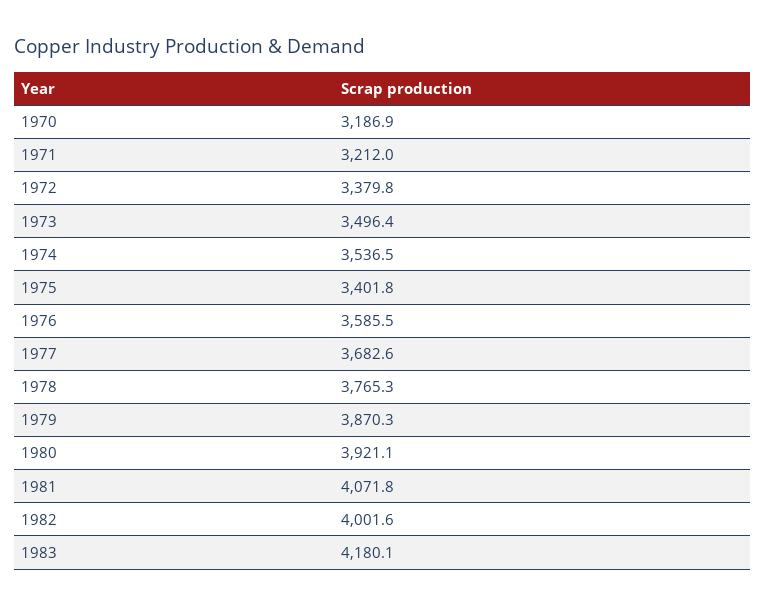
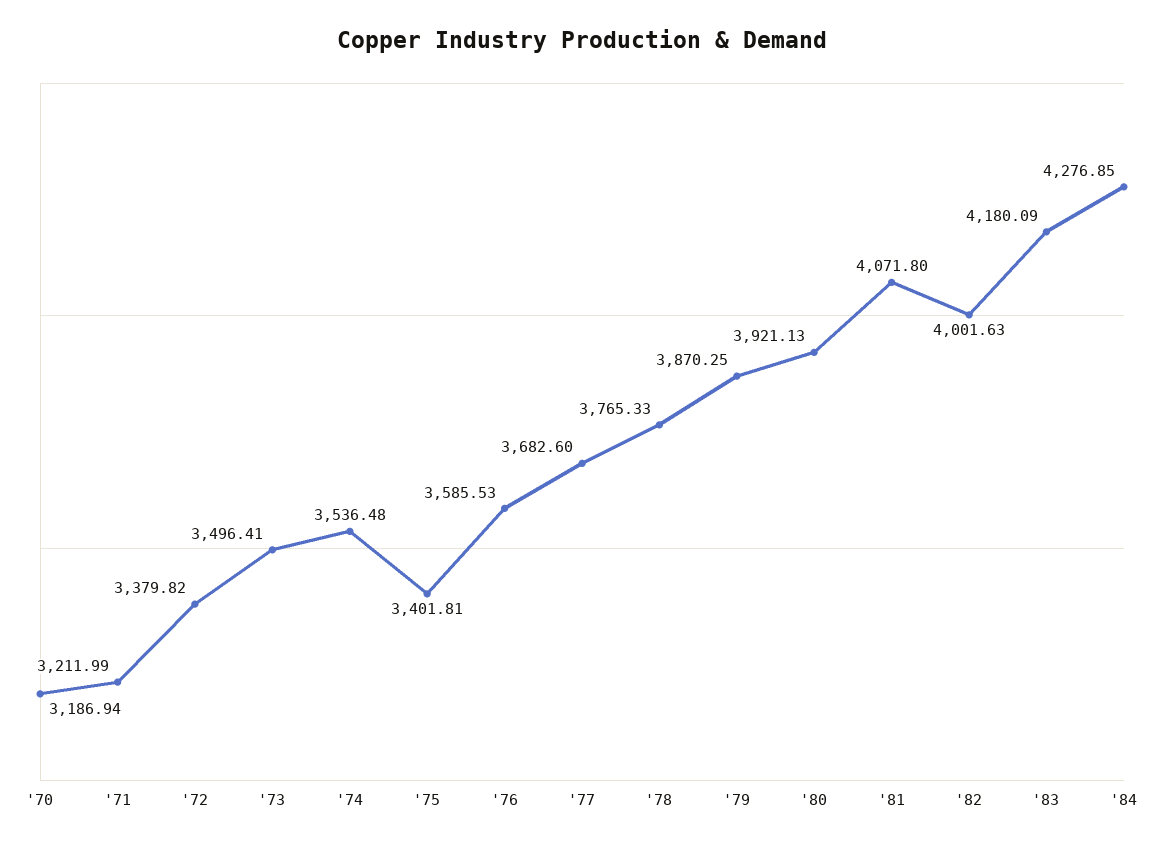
'84: none -> 4276.85

